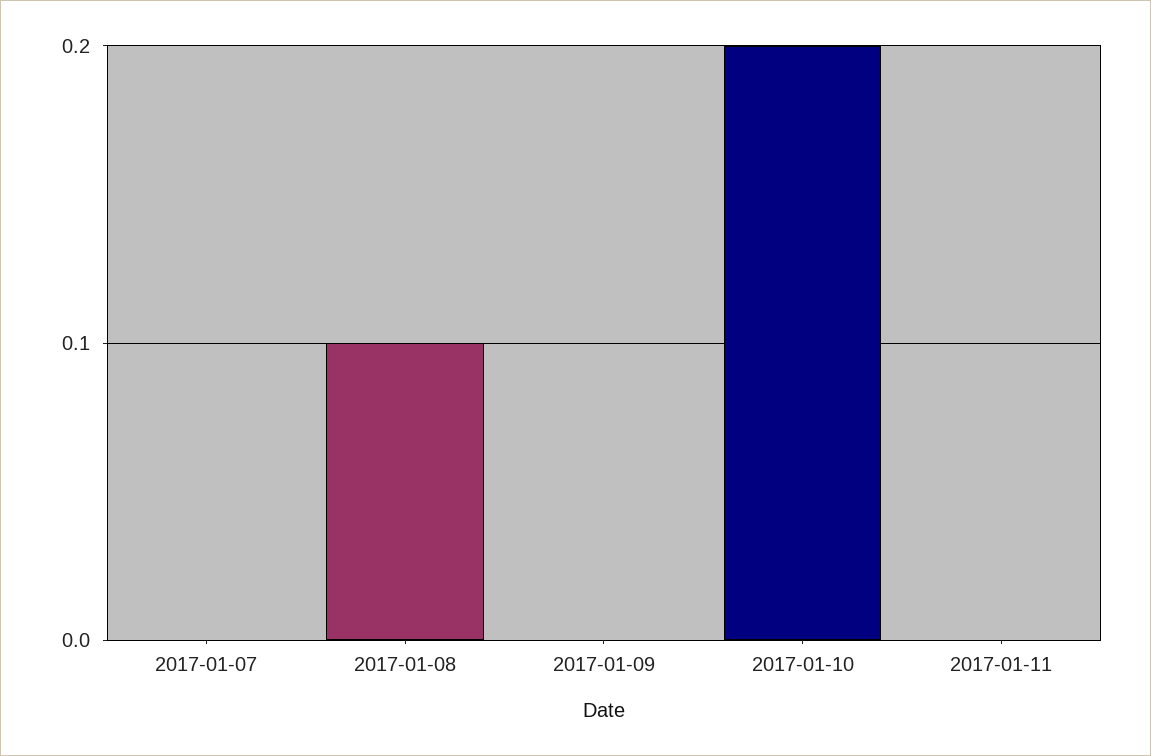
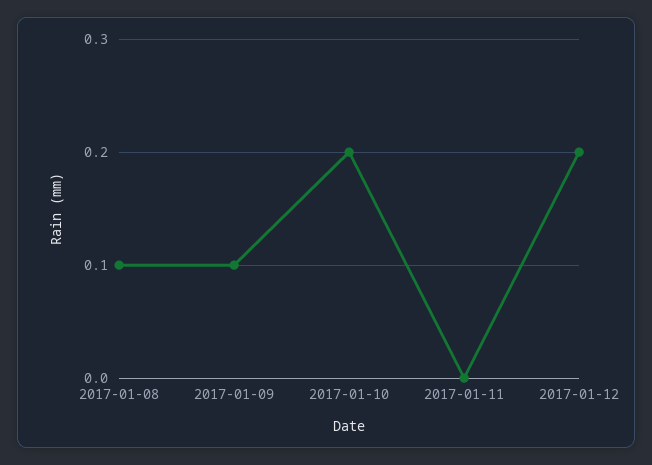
2017-01-07: 0 -> none
2017-01-09: 0 -> 0.1
2017-01-12: none -> 0.2

